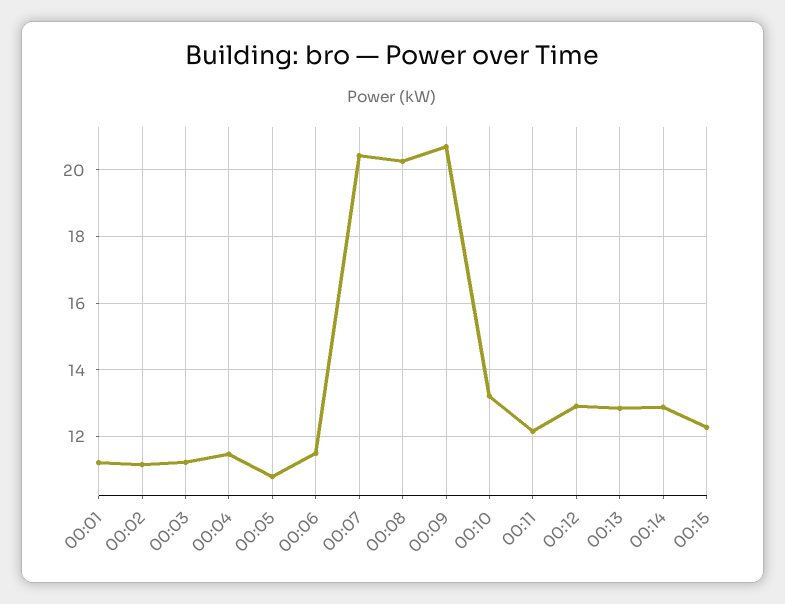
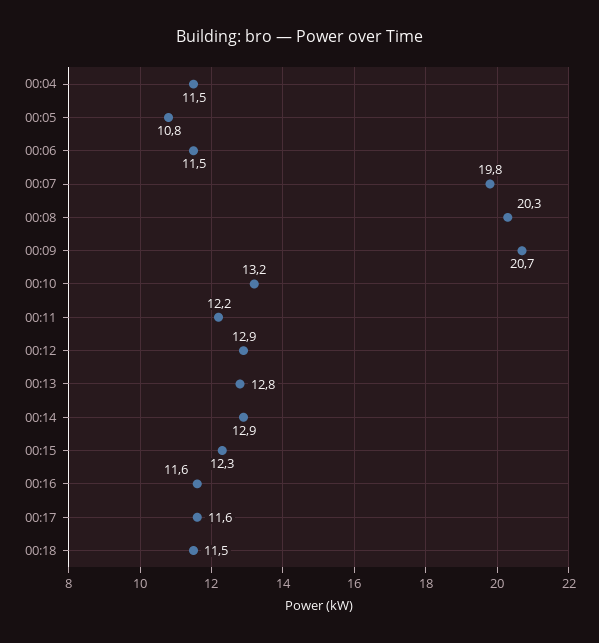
00:01: 11.2 -> none
00:02: 11.2 -> none
00:03: 11.2 -> none
00:07: 20.4 -> 19.8
00:16: none -> 11.6
00:17: none -> 11.6
00:18: none -> 11.5

